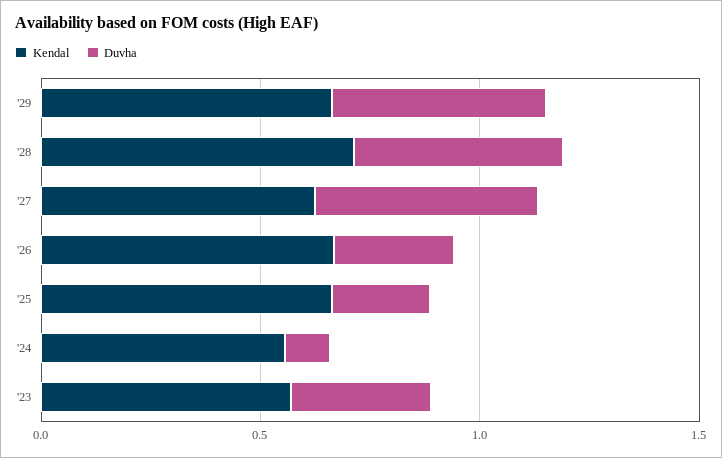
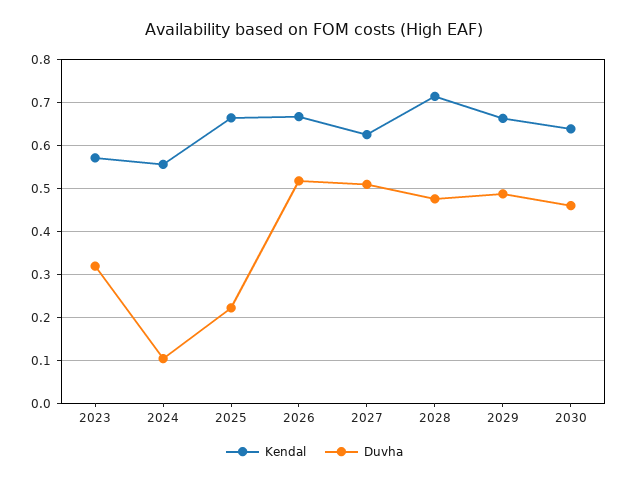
Duvha, '26: 0.3 -> 0.52
Kendal, 2030: none -> 0.64
Duvha, 2030: none -> 0.46

